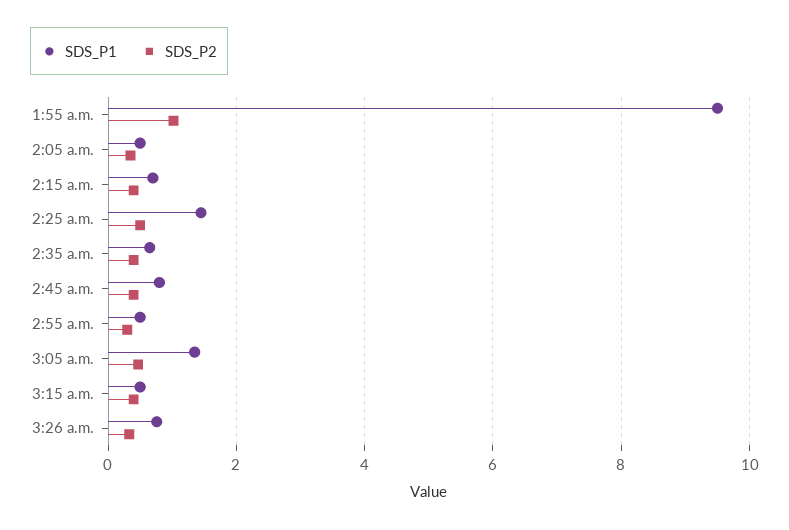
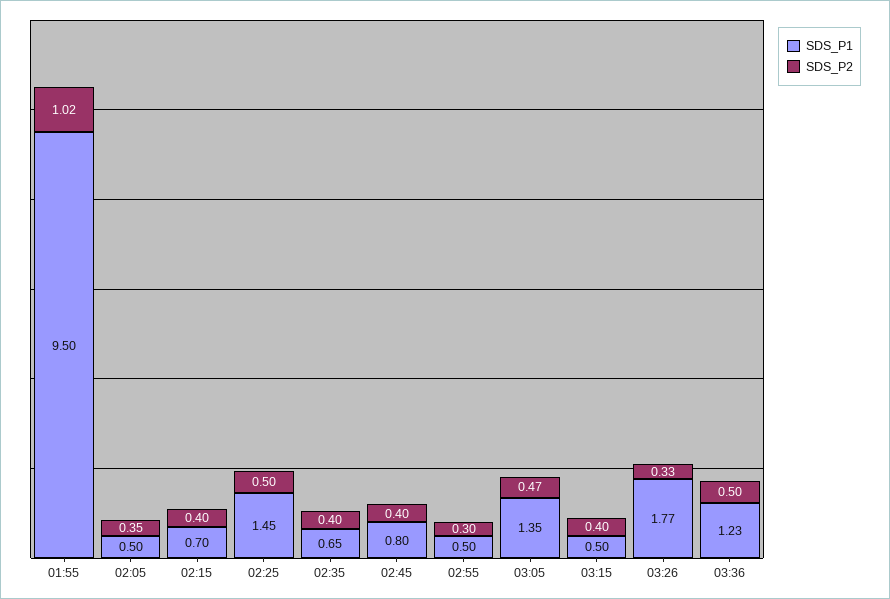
SDS_P1, 3:26 a.m.: 0.8 -> 1.77
SDS_P1, 03:36: none -> 1.23
SDS_P2, 03:36: none -> 0.5

